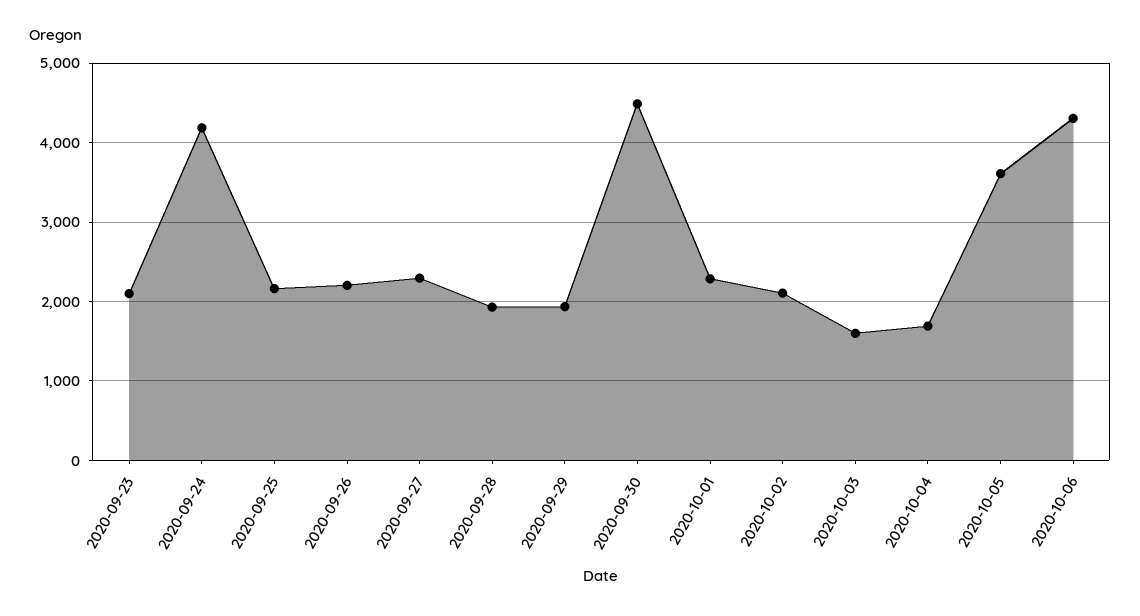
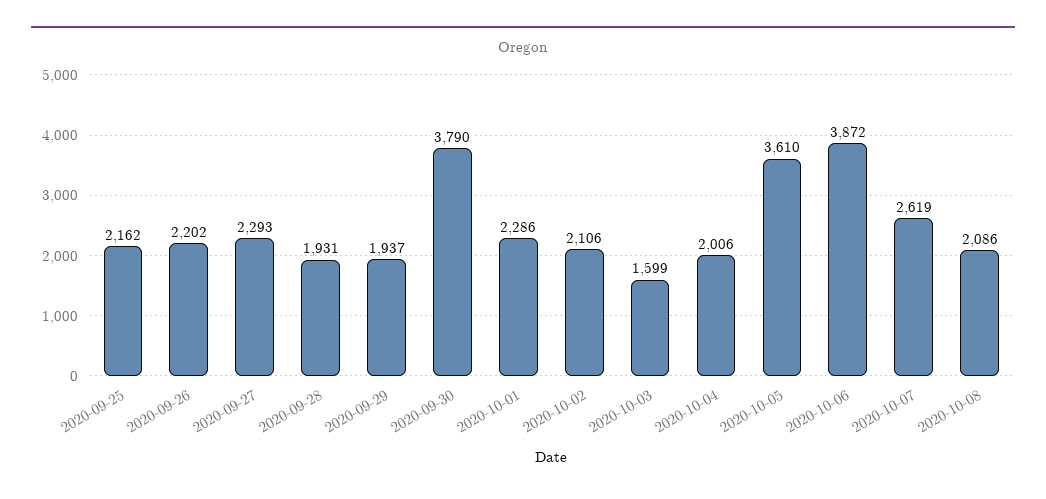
2020-09-23: 2100 -> none
2020-09-24: 4200 -> none
2020-09-30: 4500 -> 3790
2020-10-04: 1700 -> 2006
2020-10-06: 4300 -> 3872
2020-10-07: none -> 2619
2020-10-08: none -> 2086

